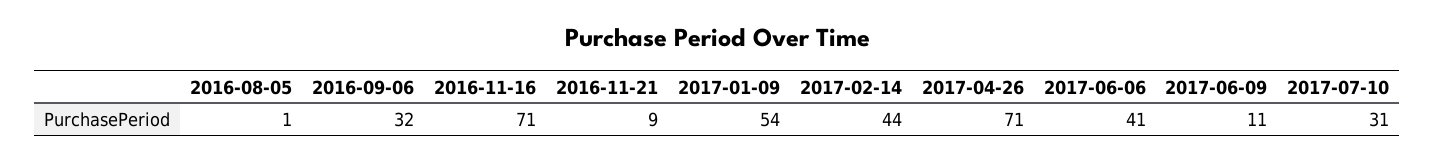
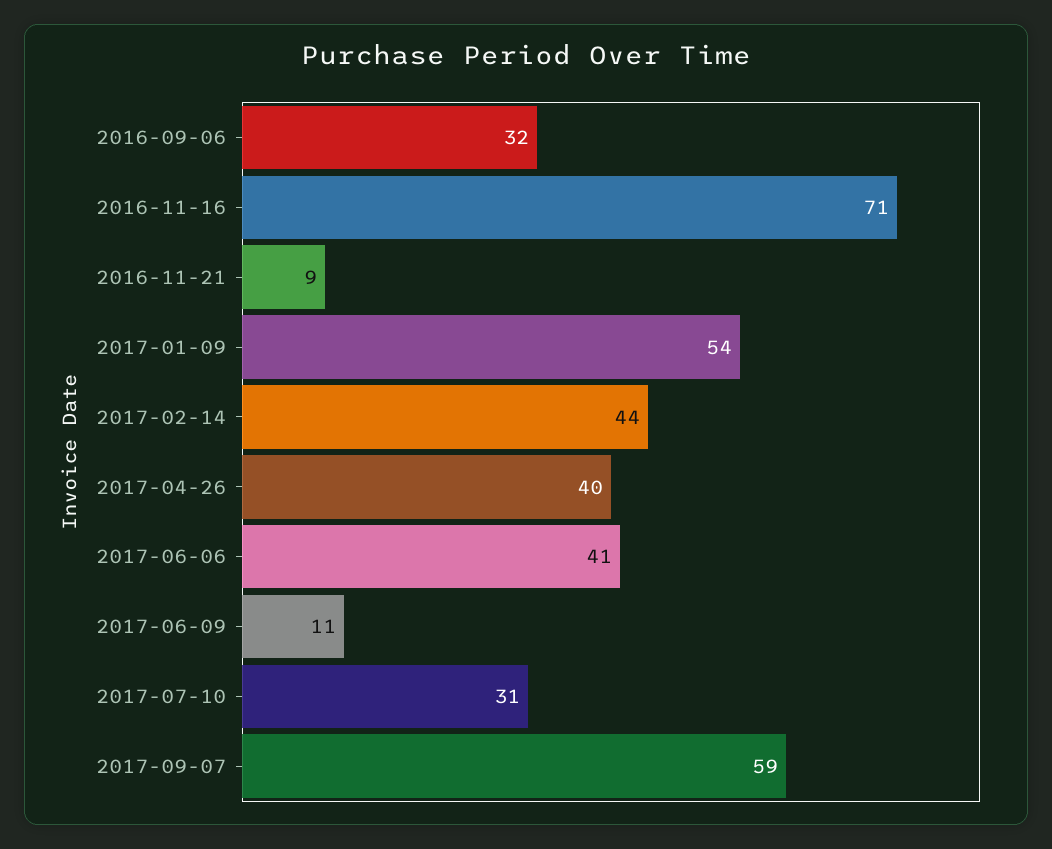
2016-08-05: 1 -> none
2017-04-26: 71 -> 40
2017-09-07: none -> 59

